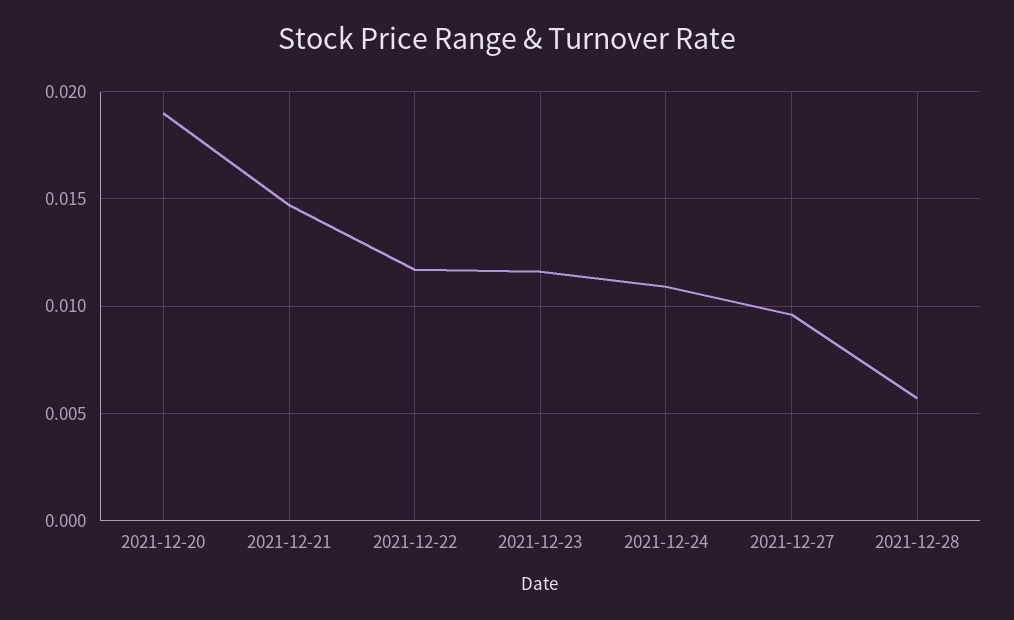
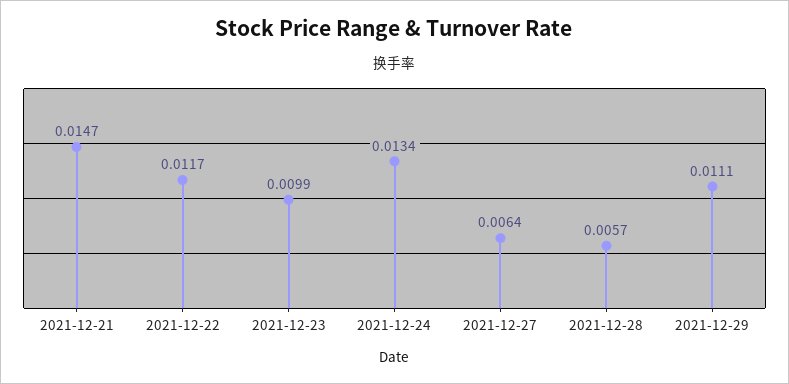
2021-12-20: 0.019 -> none
2021-12-23: 0.0115 -> 0.0099
2021-12-24: 0.011 -> 0.0134
2021-12-27: 0.0095 -> 0.0064
2021-12-29: none -> 0.0111

